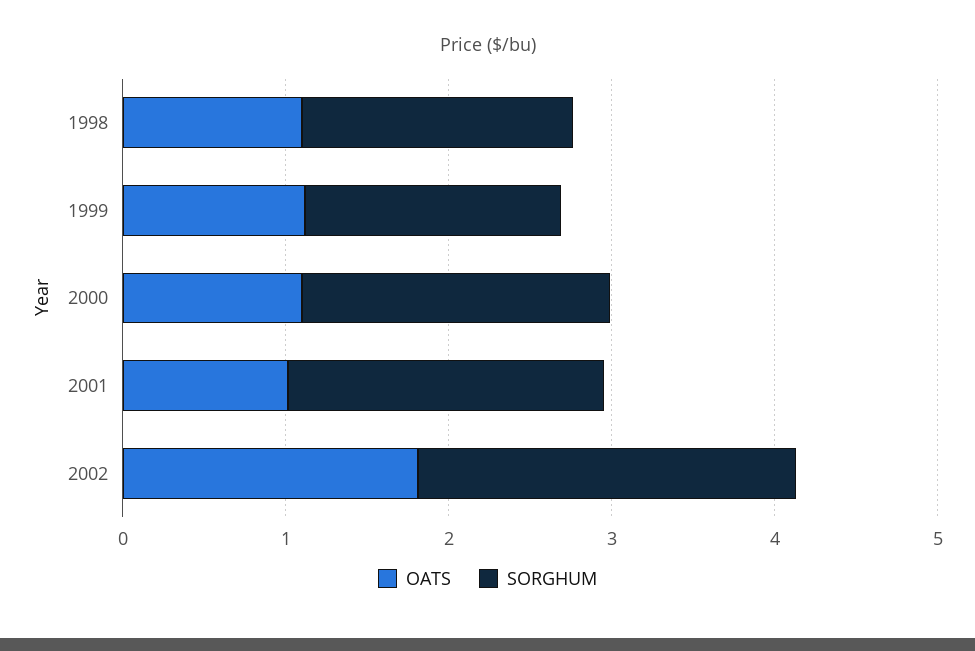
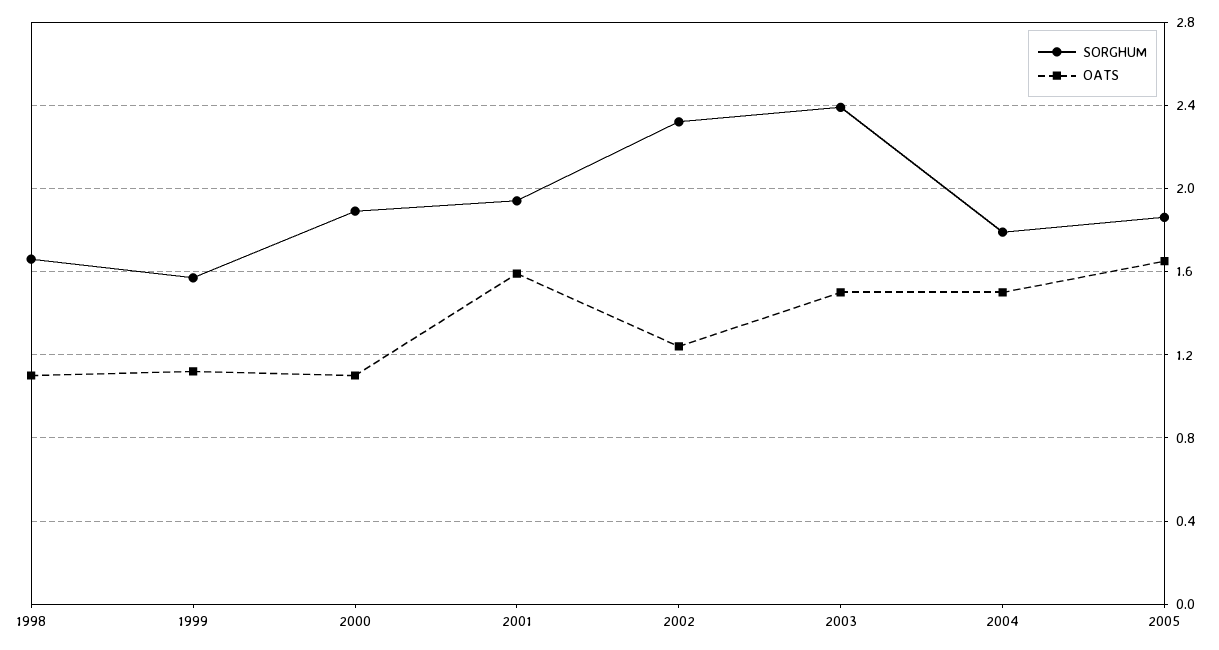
OATS, 2001: 1 -> 1.6
OATS, 2002: 1.8 -> 1.25
SORGHUM, 2003: none -> 2.4
OATS, 2003: none -> 1.5
SORGHUM, 2004: none -> 1.8
OATS, 2004: none -> 1.5
SORGHUM, 2005: none -> 1.85
OATS, 2005: none -> 1.65

